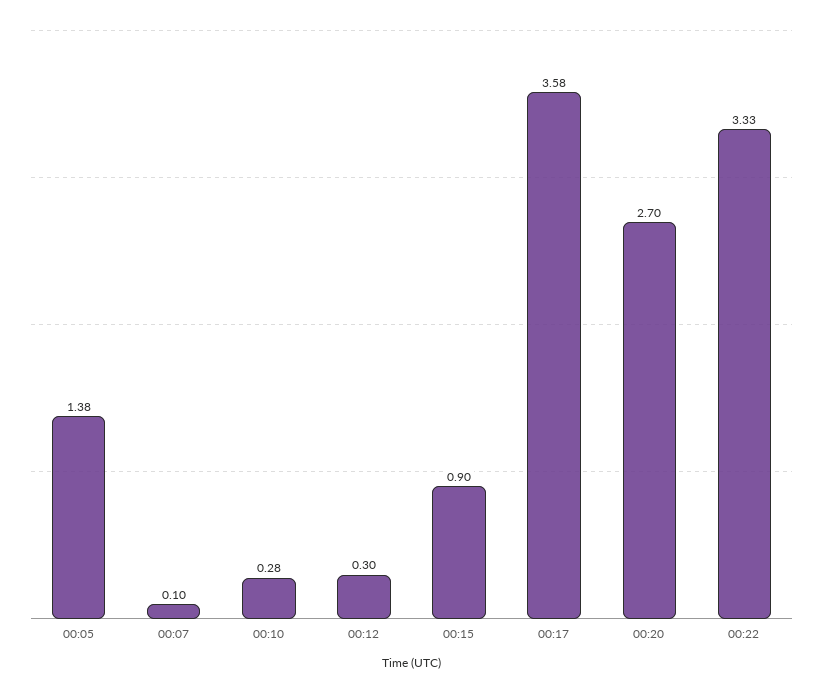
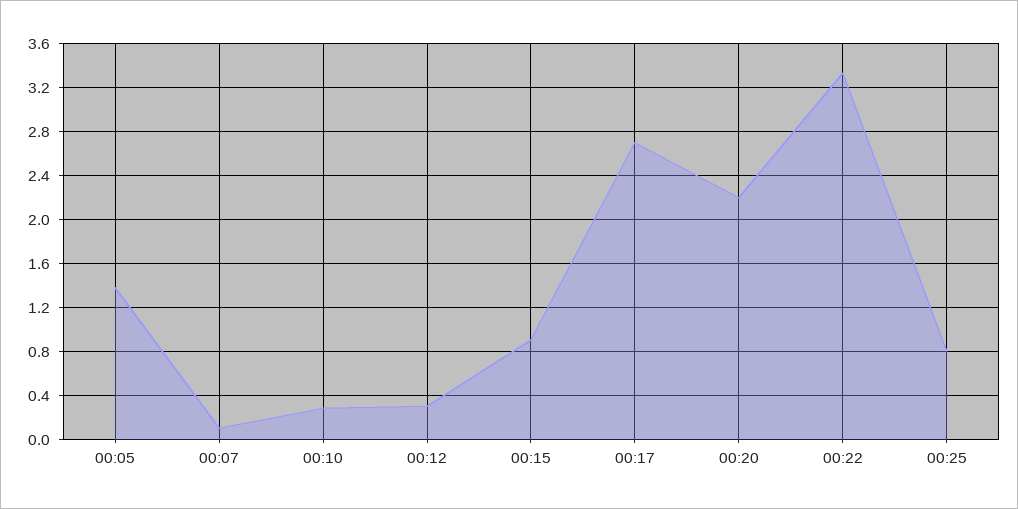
00:17: 3.58 -> 2.7
00:20: 2.7 -> 2.2
00:25: none -> 0.8

